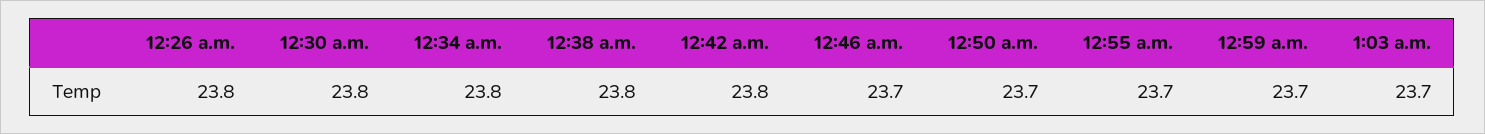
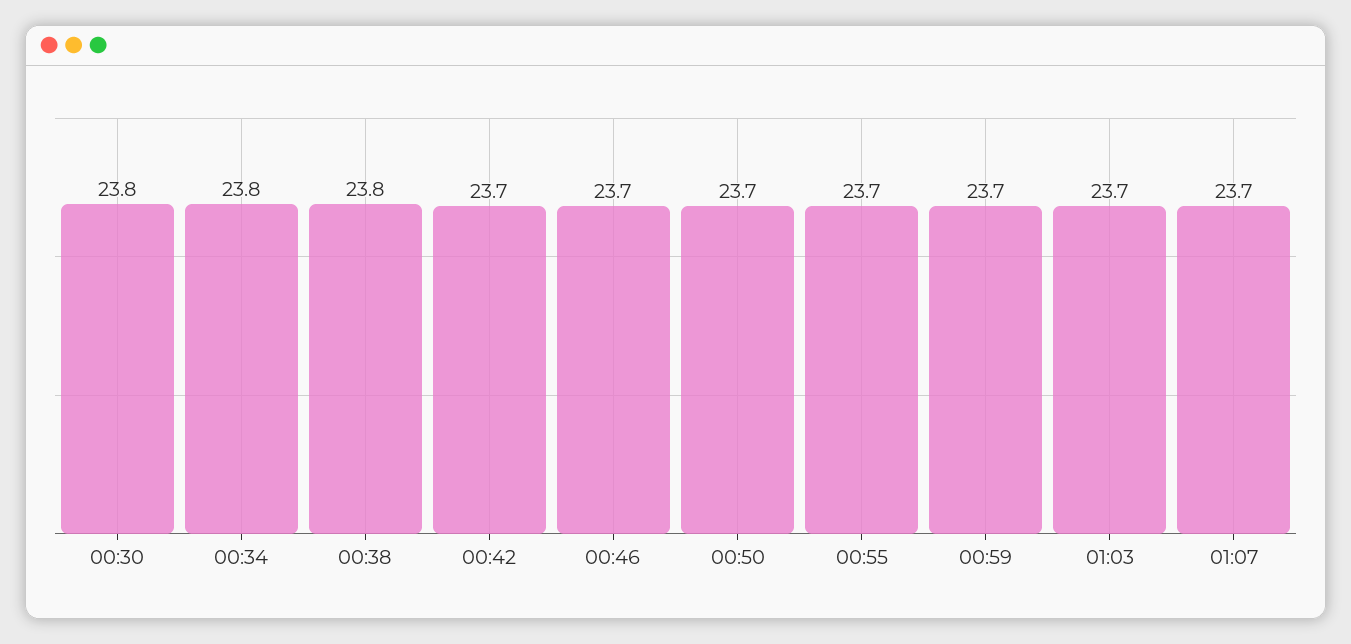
12:26 a.m.: 23.8 -> none
12:42 a.m.: 23.8 -> 23.7
01:07: none -> 23.7

